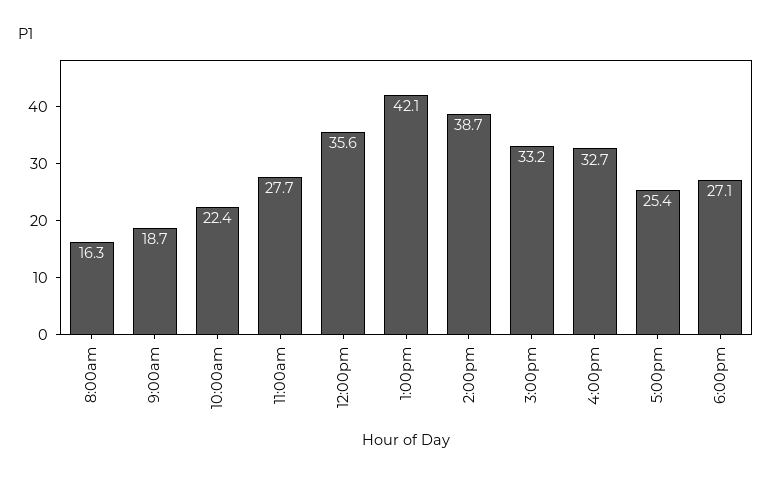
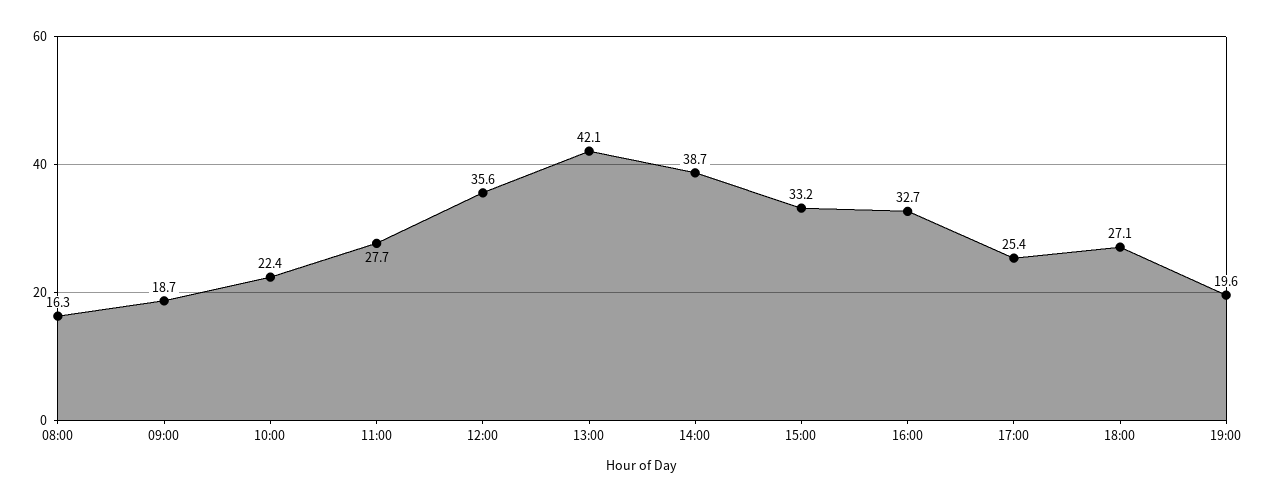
19:00: none -> 19.6

